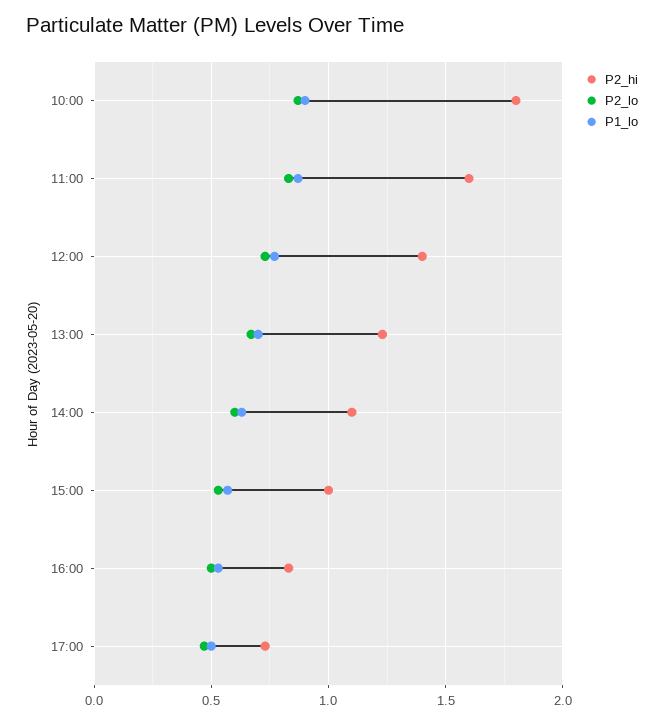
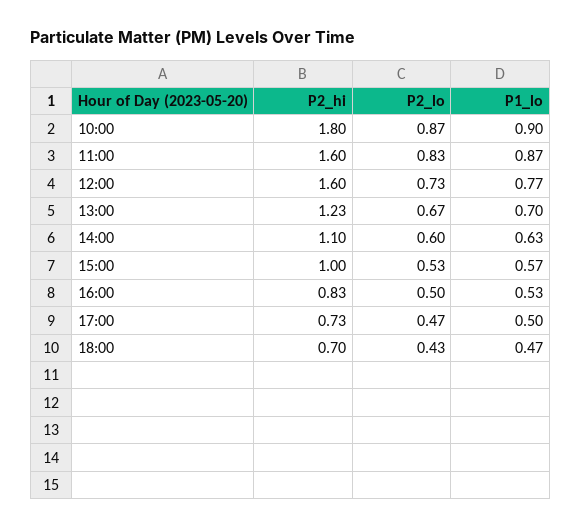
P2_hi, 12:00: 1.4 -> 1.6
P2_hi, 18:00: none -> 0.7
P2_lo, 18:00: none -> 0.43
P1_lo, 18:00: none -> 0.47

